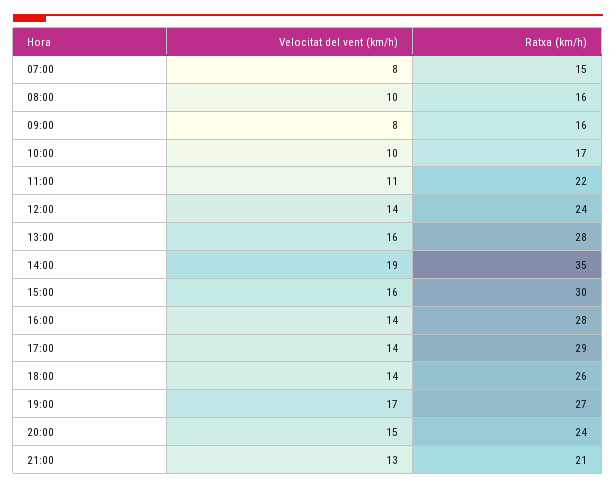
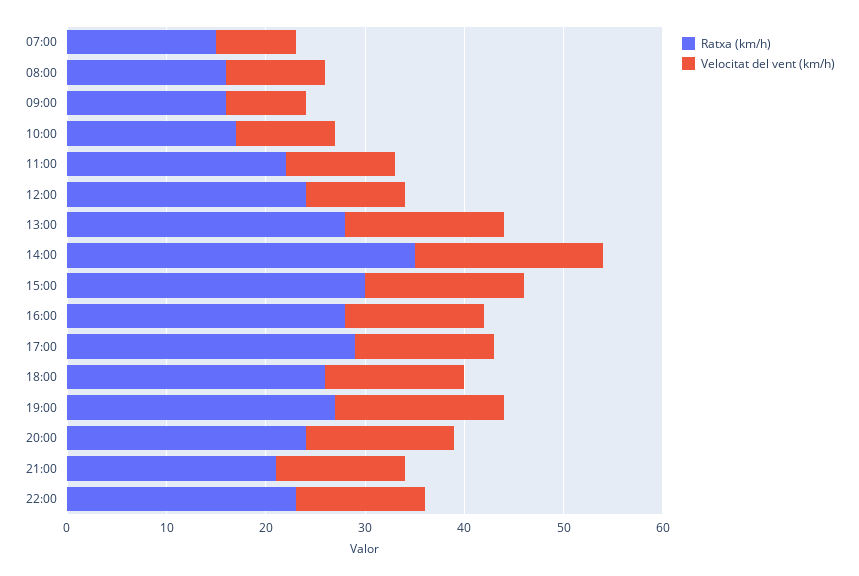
Velocitat del vent (km/h), 12:00: 14 -> 10
Ratxa (km/h), 22:00: none -> 23
Velocitat del vent (km/h), 22:00: none -> 13

